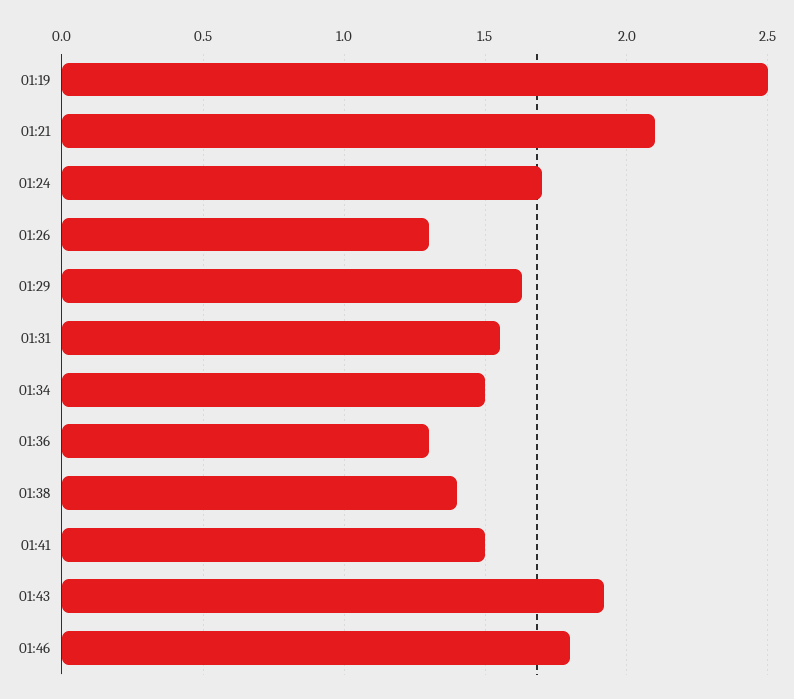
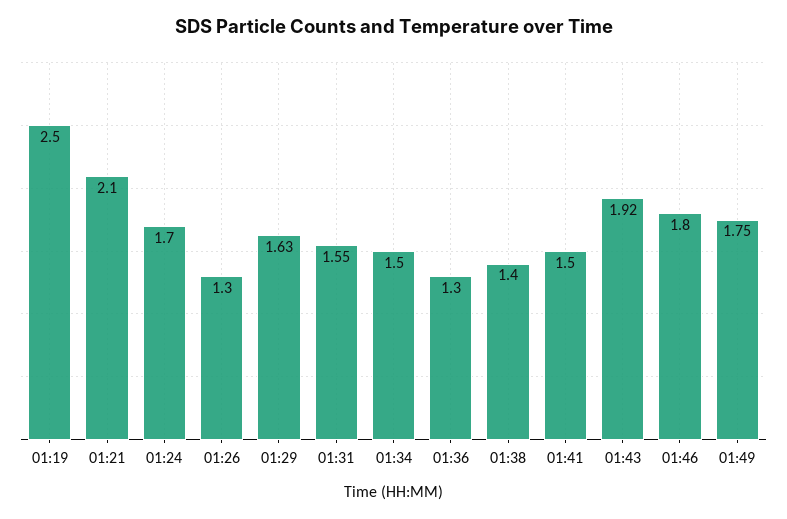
01:49: none -> 1.75

